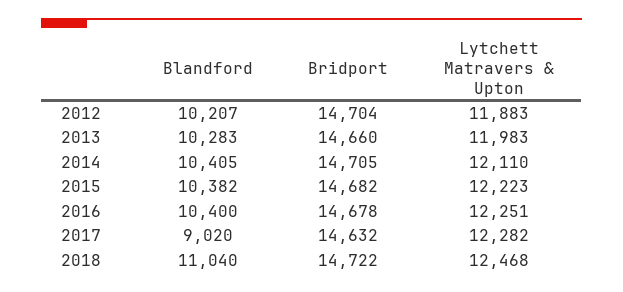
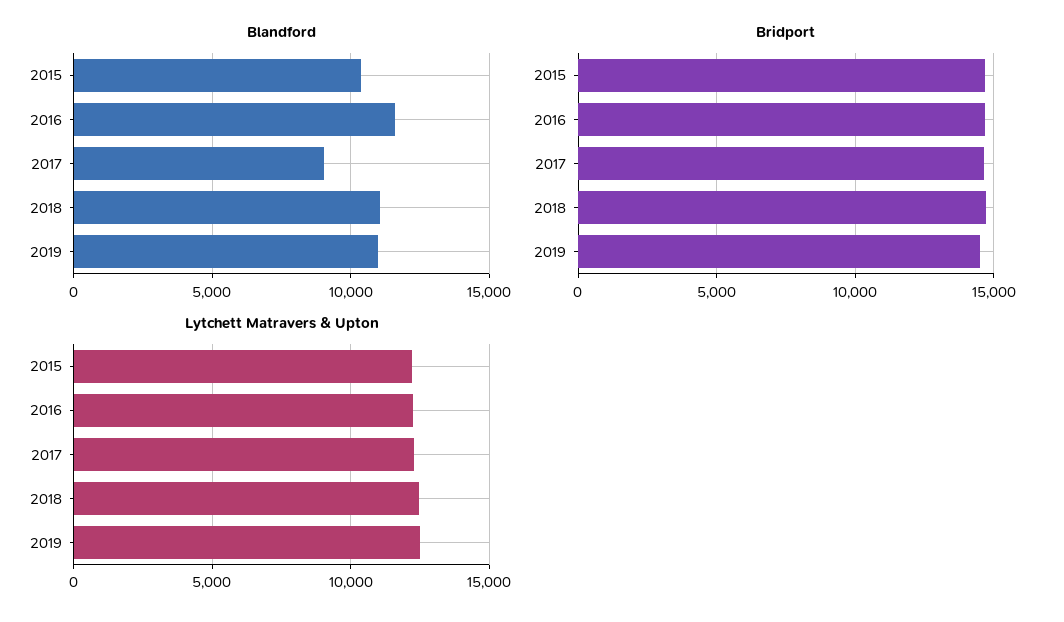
Blandford, 2012: 10207 -> none
Bridport, 2012: 14704 -> none
Lytchett Matravers & Upton, 2012: 11883 -> none
Blandford, 2013: 10283 -> none
Bridport, 2013: 14660 -> none
Lytchett Matravers & Upton, 2013: 11983 -> none
Blandford, 2014: 10405 -> none
Bridport, 2014: 14705 -> none
Lytchett Matravers & Upton, 2014: 12110 -> none
Blandford, 2016: 10400 -> 11500
Blandford, 2019: none -> 11000
Bridport, 2019: none -> 14500
Lytchett Matravers & Upton, 2019: none -> 12500

